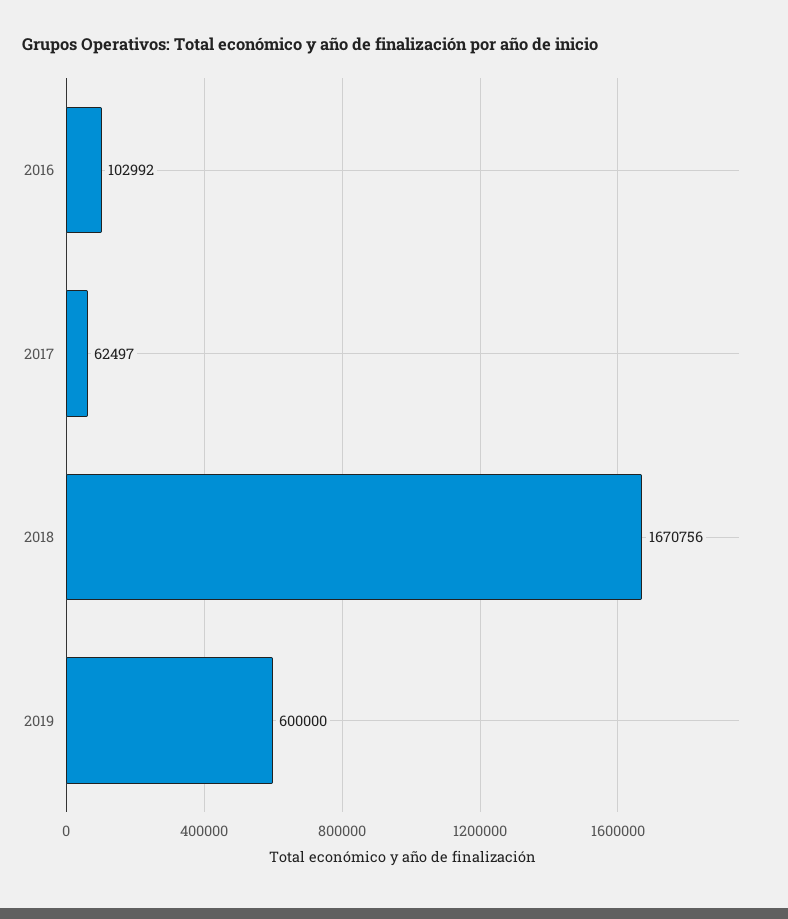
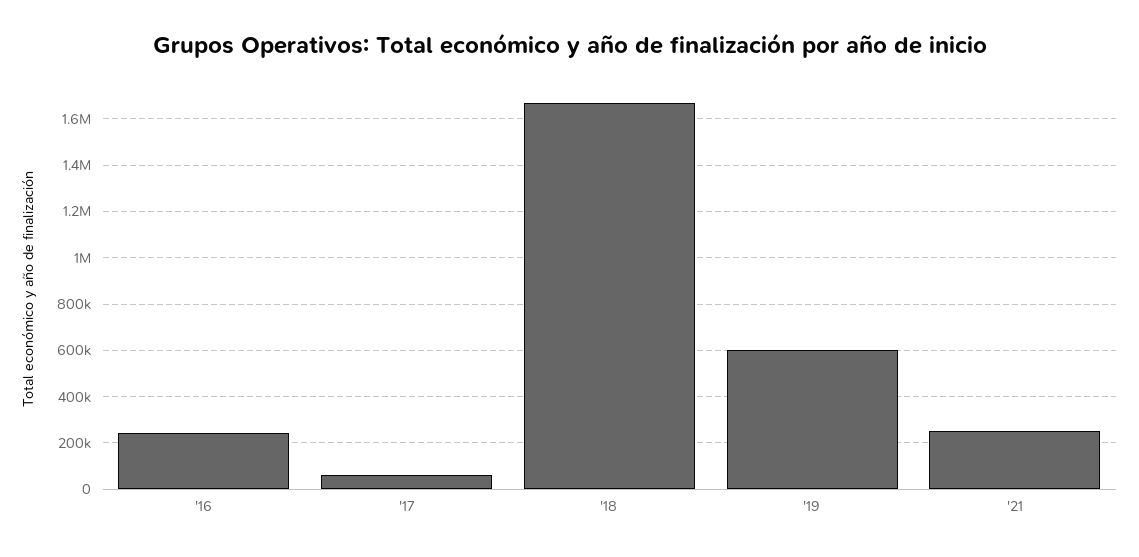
2016: 102992 -> 250000
'21: none -> 250000

